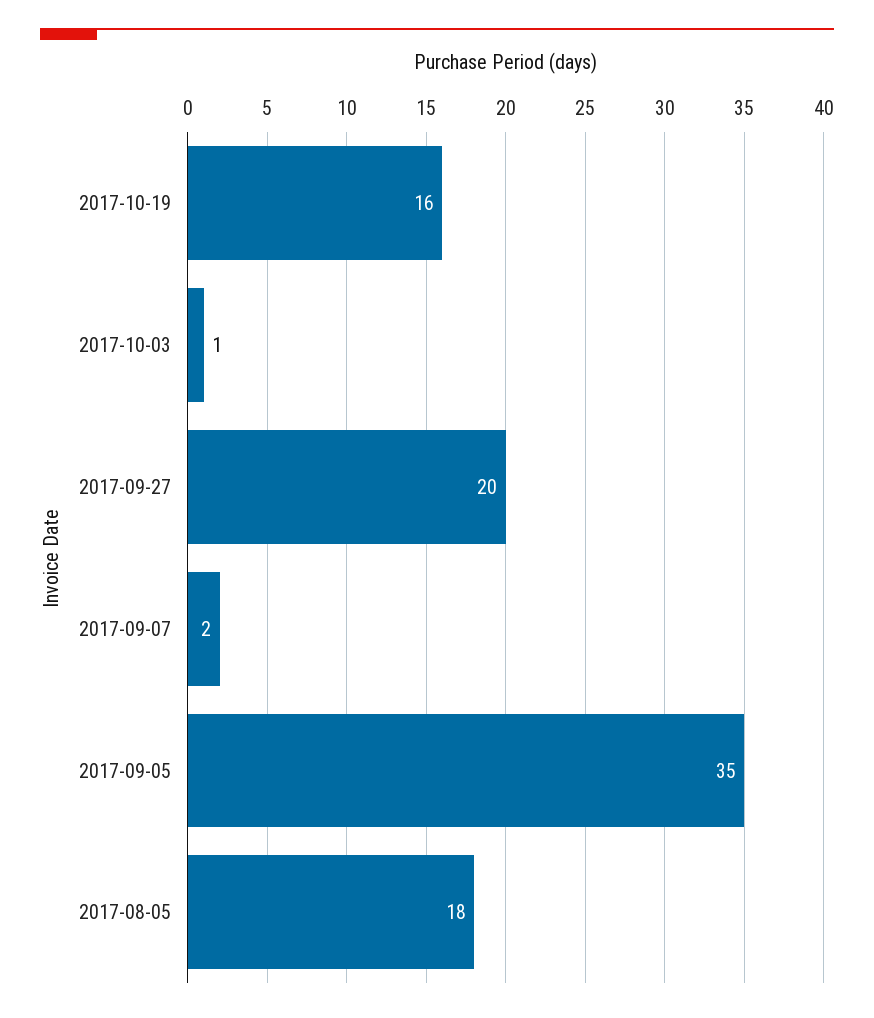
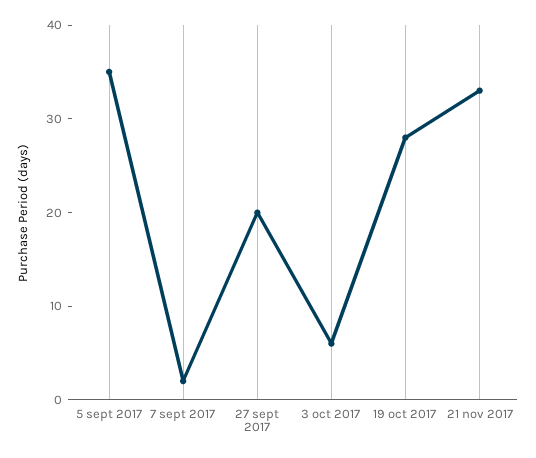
2017-10-19: 16 -> 28
2017-10-03: 1 -> 6
2017-08-05: 18 -> none
21 nov 2017: none -> 33

